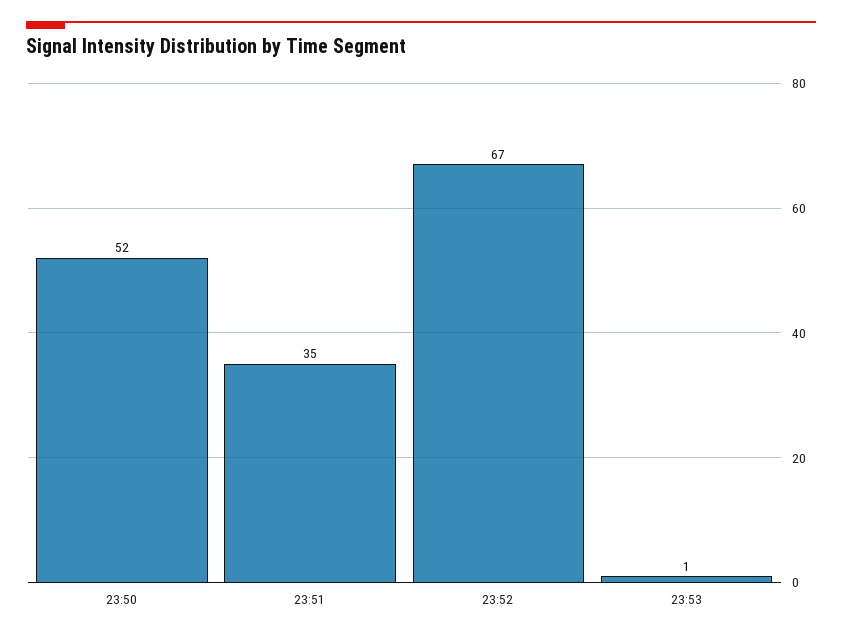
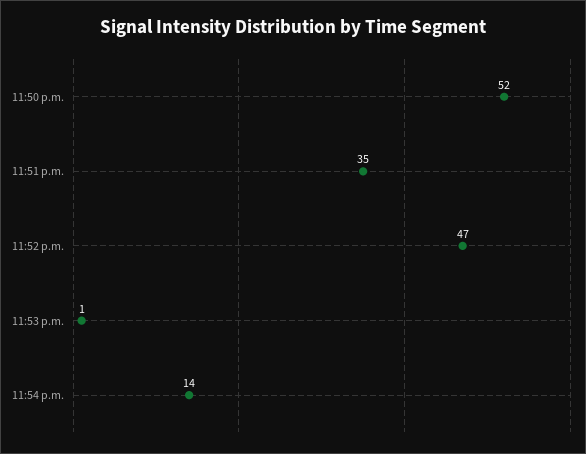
23:52: 67 -> 47
11:54 p.m.: none -> 14

